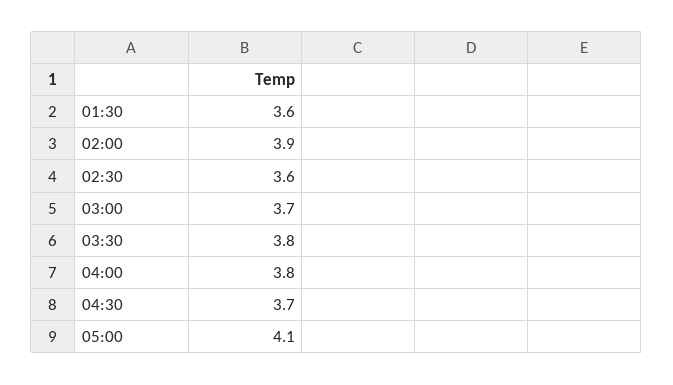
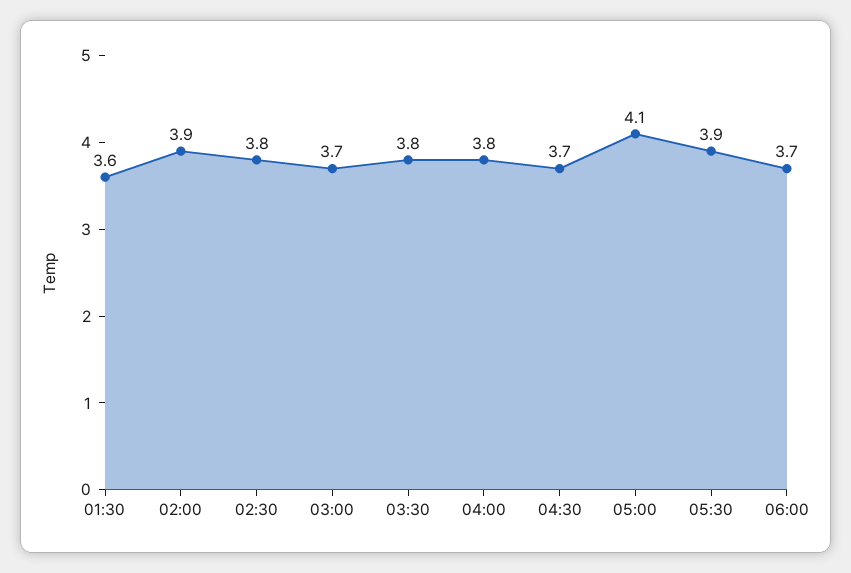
02:30: 3.6 -> 3.8
05:30: none -> 3.9
06:00: none -> 3.7

